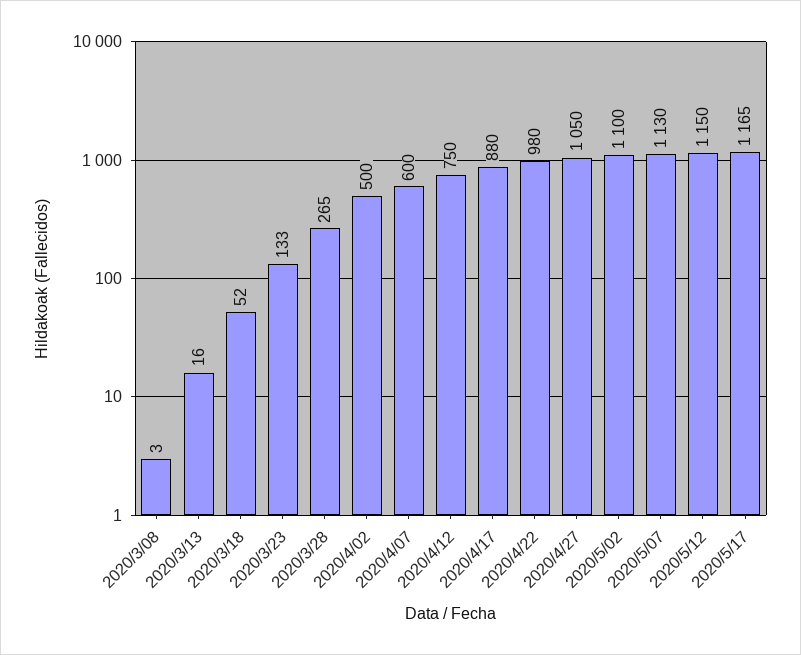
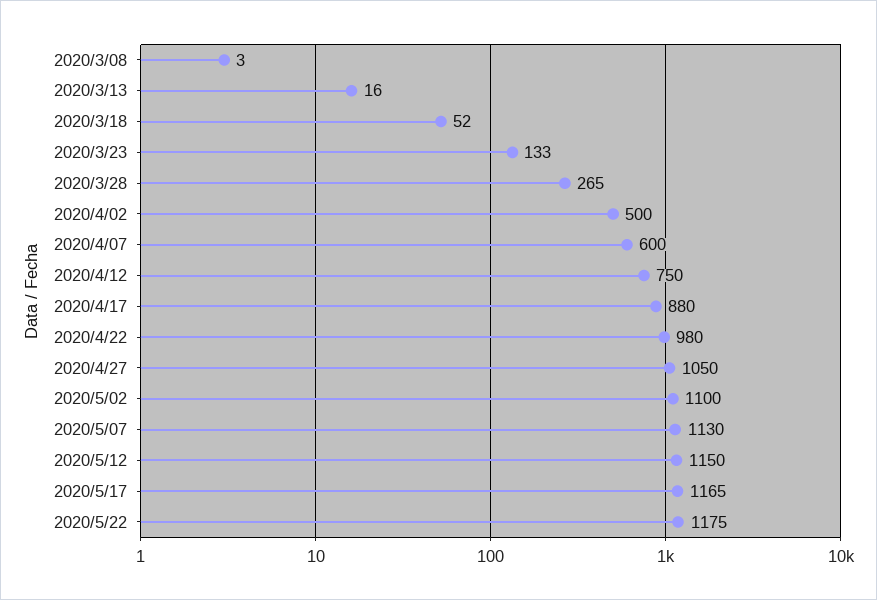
2020/5/22: none -> 1175

